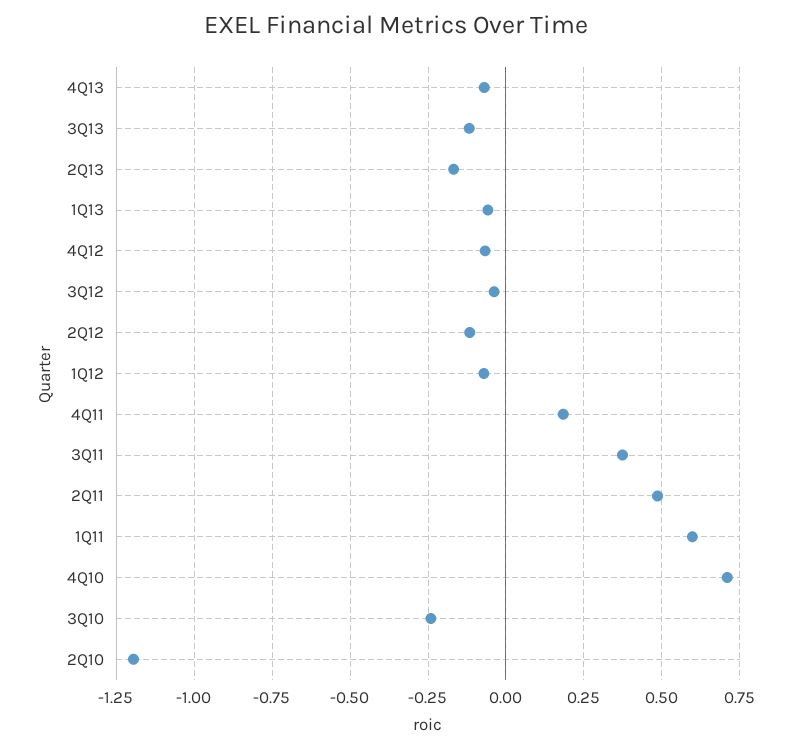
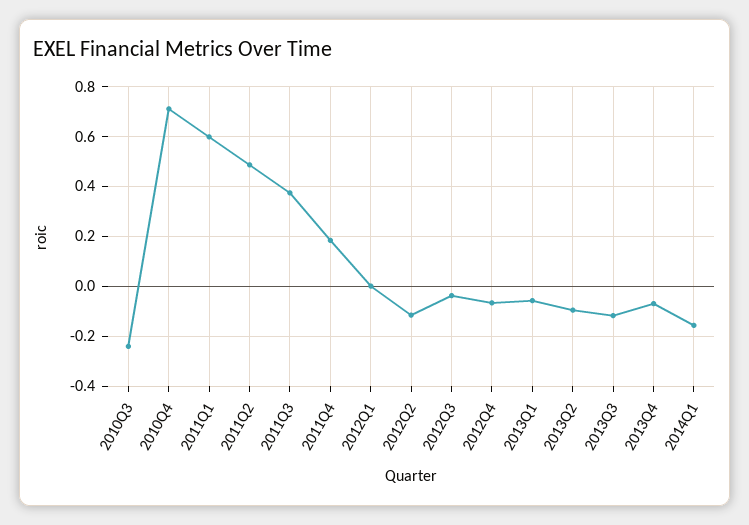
2Q13: -0.175 -> -0.1
1Q12: -0.075 -> 0
2Q10: -1.2 -> none
2014Q1: none -> -0.15

